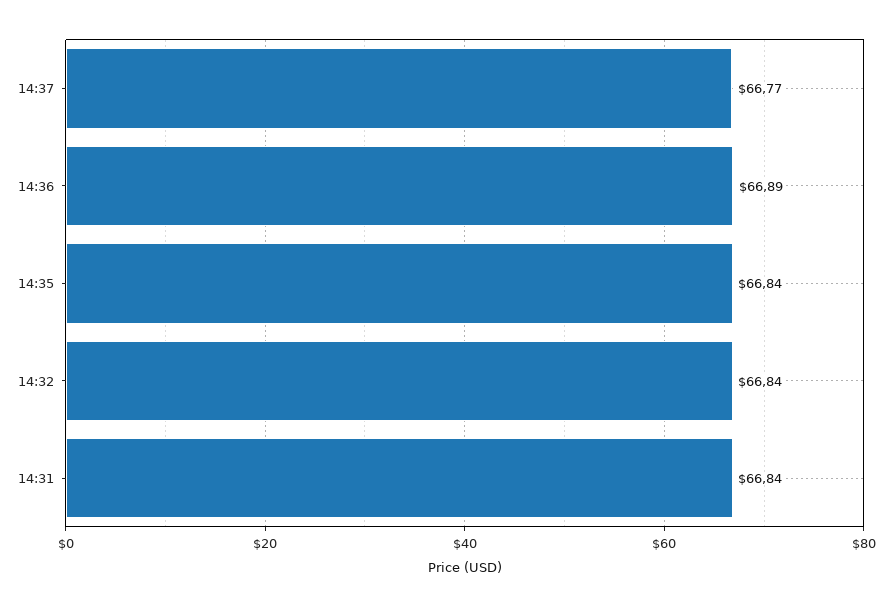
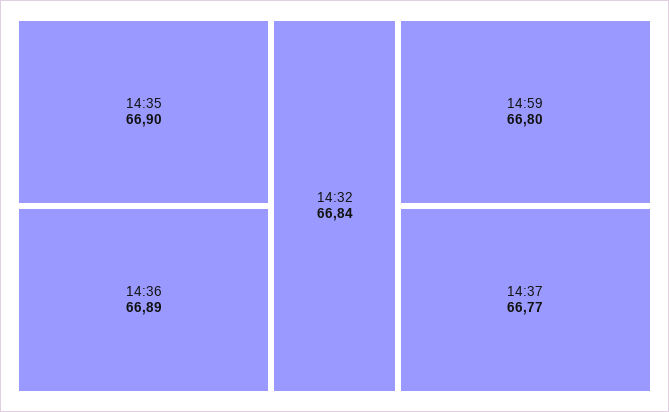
14:35: 66.84 -> 66.9
14:31: 66.84 -> none
14:59: none -> 66.8

